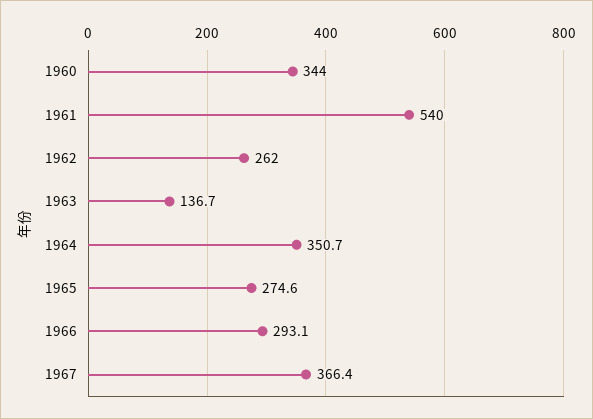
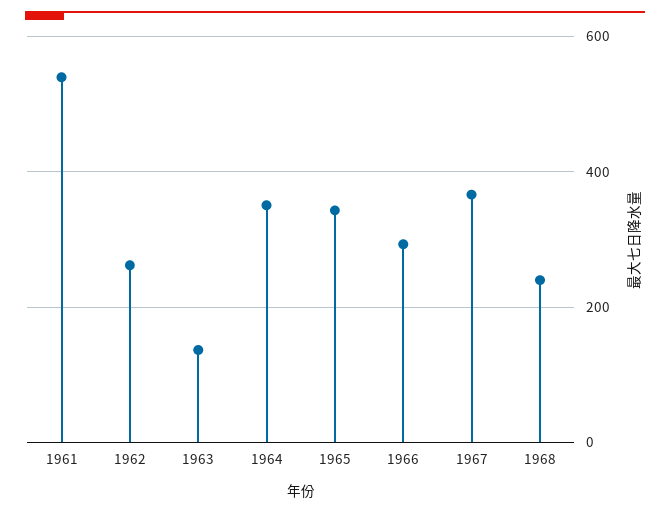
1960: 344 -> none
1965: 274.6 -> 340
1968: none -> 240

